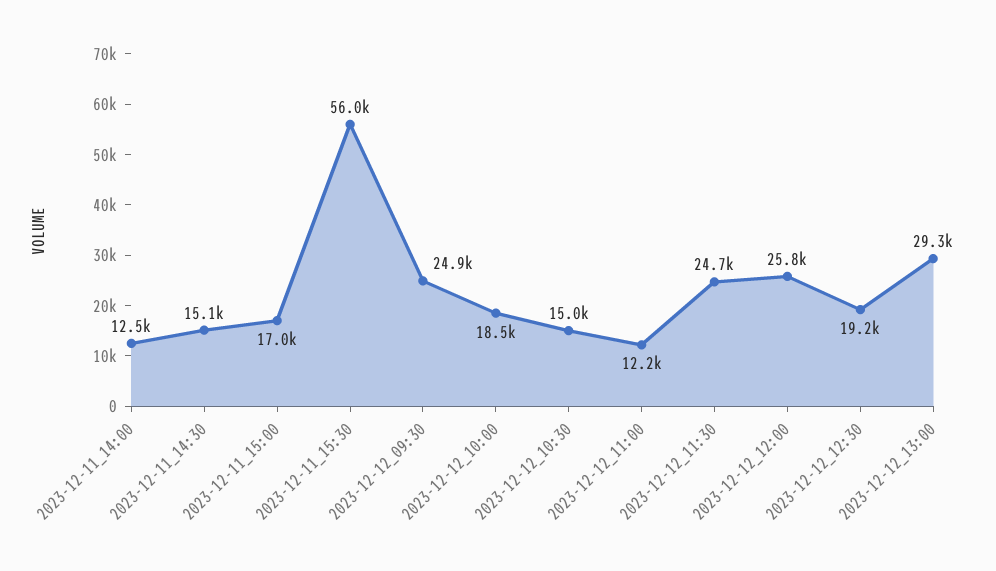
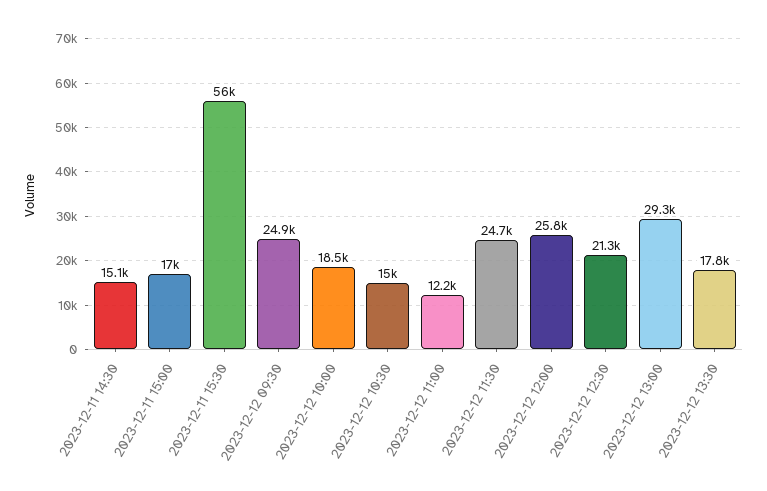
2023-12-11_14:00: 12500 -> none
2023-12-12_12:30: 19200 -> 21300
2023-12-12 13:30: none -> 17800

